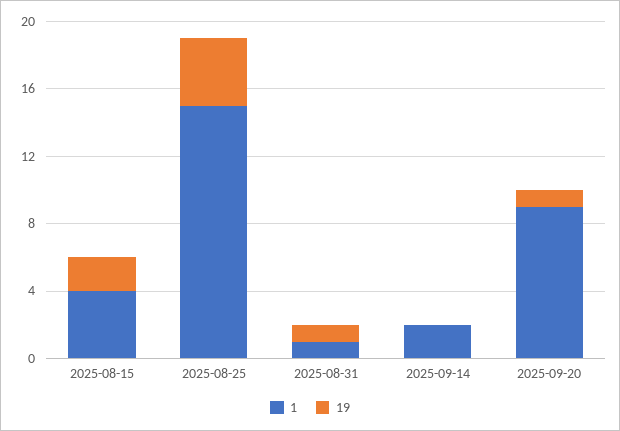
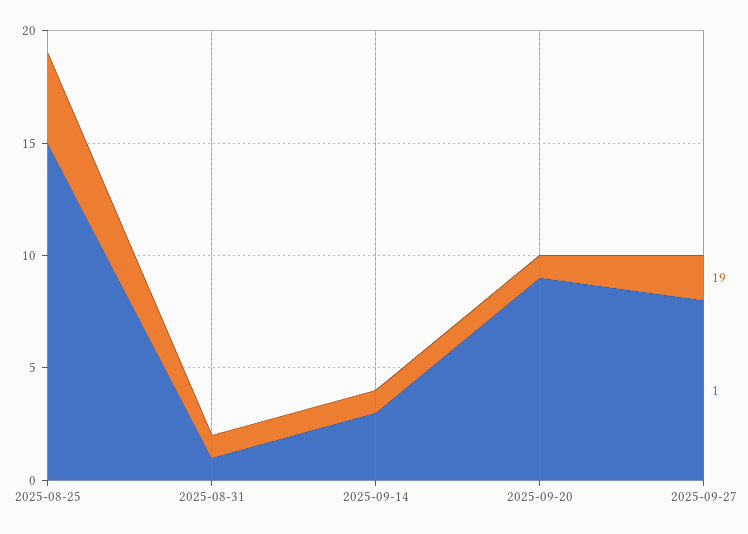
1, 2025-08-15: 4 -> none
19, 2025-08-15: 2 -> none
1, 2025-09-14: 2 -> 3
19, 2025-09-14: 0 -> 1
19, 2025-09-27: none -> 2
1, 2025-09-27: none -> 8

